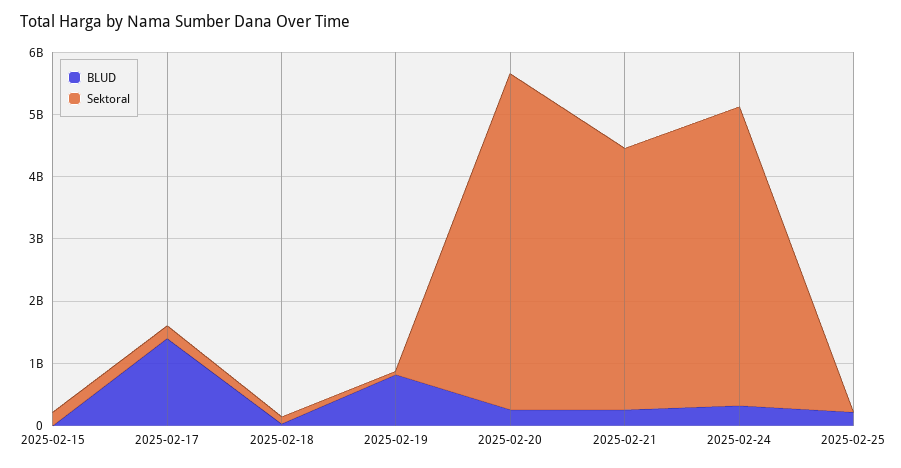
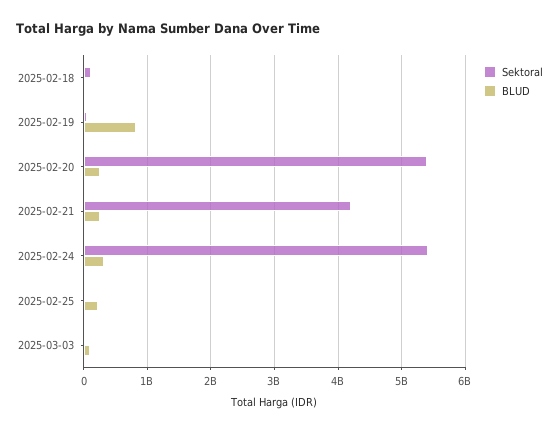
BLUD, 2025-02-15: 0 -> none
Sektoral, 2025-02-15: 200000000 -> none
BLUD, 2025-02-17: 1400000000 -> none
Sektoral, 2025-02-17: 200000000 -> none
Sektoral, 2025-02-24: 4800000000 -> 5400000000
Sektoral, 2025-03-03: none -> 0
BLUD, 2025-03-03: none -> 100000000

